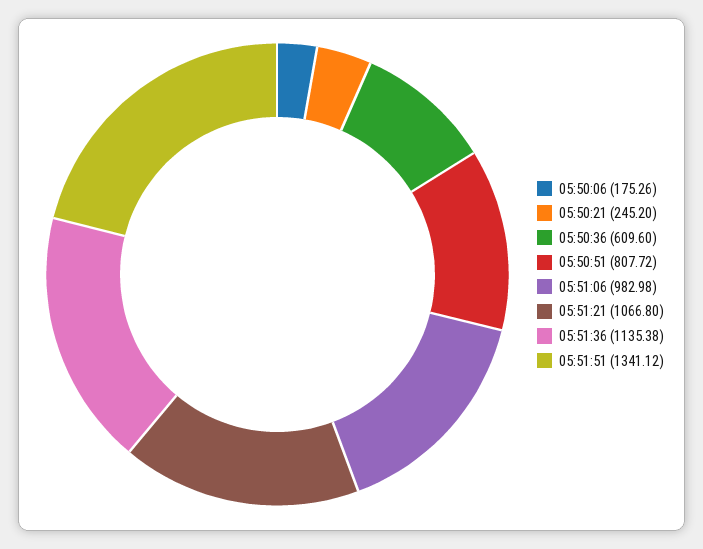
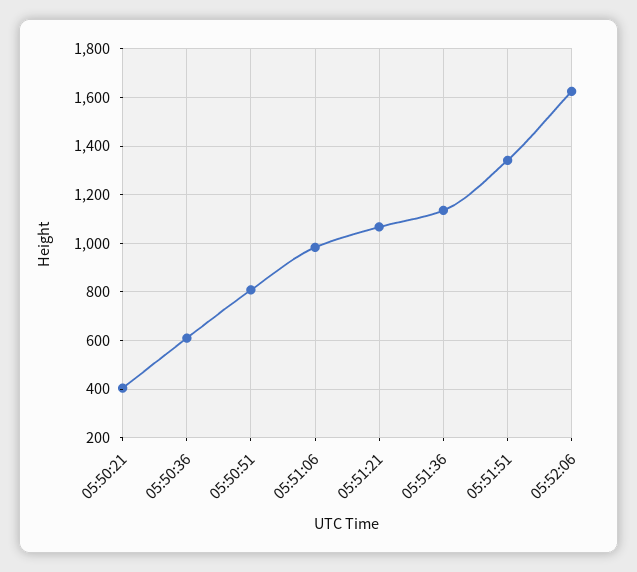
05:50:06: 175.26 -> none
05:50:21: 245.2 -> 400
05:52:06: none -> 1625

